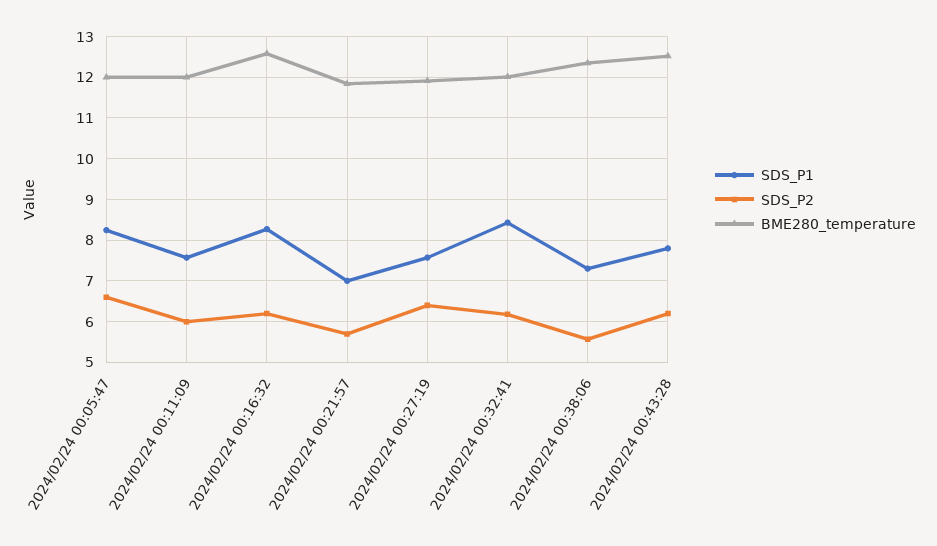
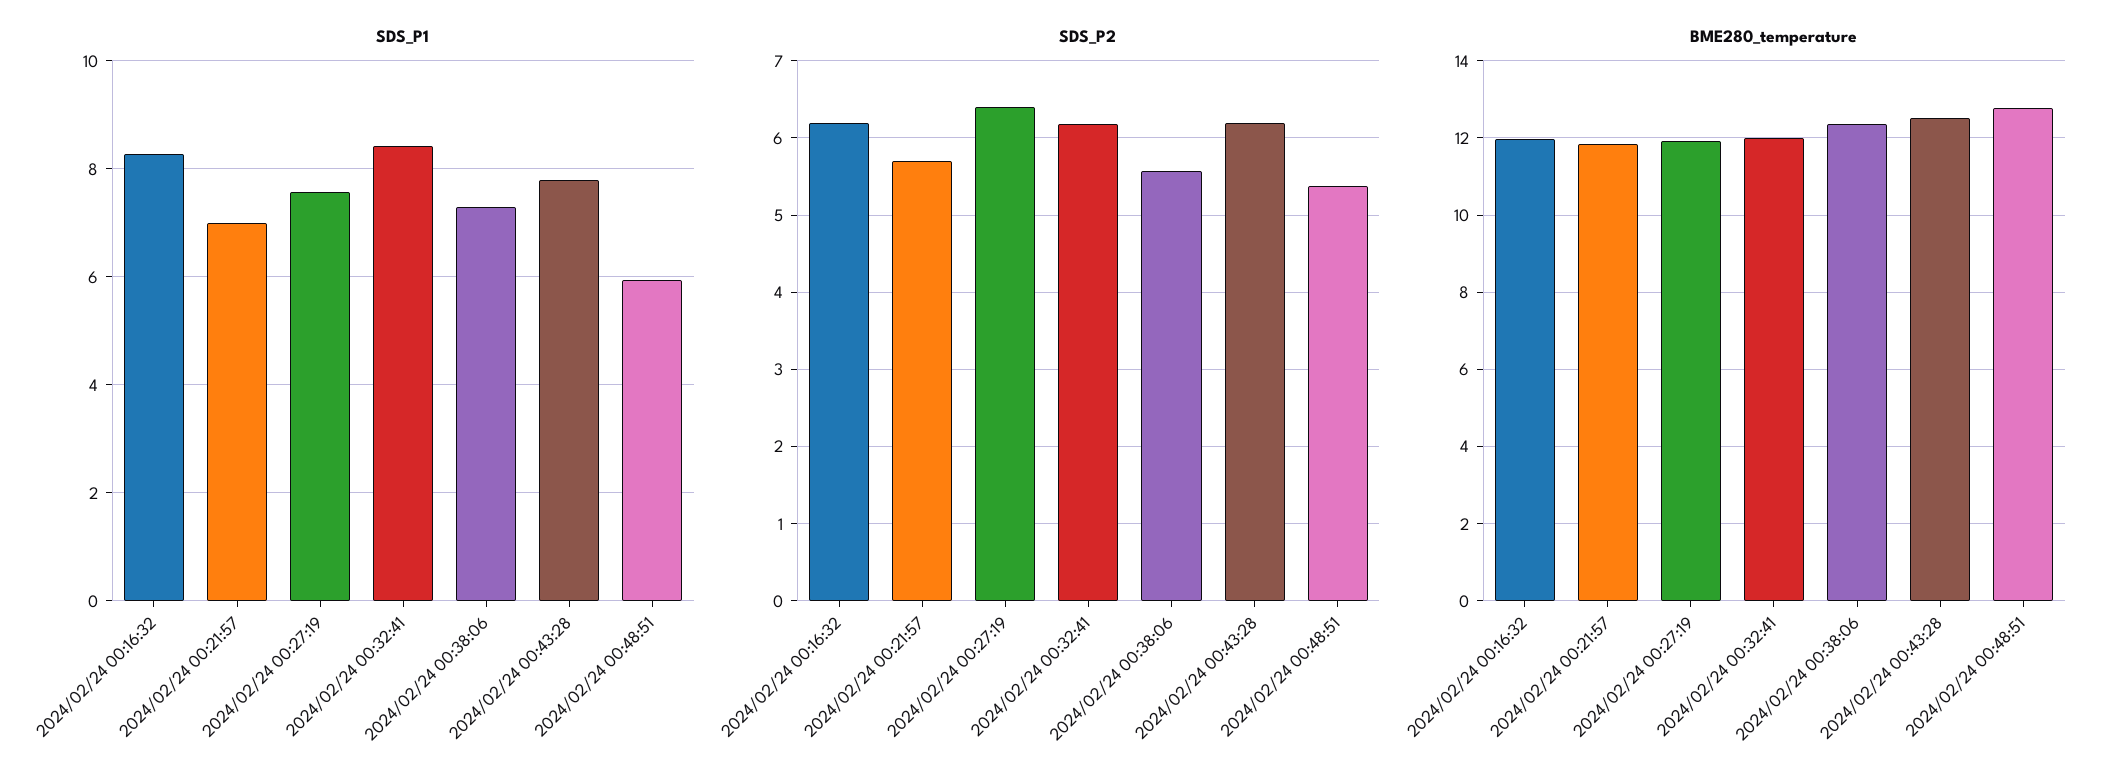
SDS_P1, 2024/02/24 00:05:47: 8.2 -> none
SDS_P2, 2024/02/24 00:05:47: 6.6 -> none
BME280_temperature, 2024/02/24 00:05:47: 12 -> none
SDS_P1, 2024/02/24 00:11:09: 7.6 -> none
SDS_P2, 2024/02/24 00:11:09: 6 -> none
BME280_temperature, 2024/02/24 00:11:09: 12 -> none
BME280_temperature, 2024/02/24 00:16:32: 12.6 -> 12
SDS_P1, 2024/02/24 00:48:51: none -> 6
SDS_P2, 2024/02/24 00:48:51: none -> 5.4
BME280_temperature, 2024/02/24 00:48:51: none -> 12.8

